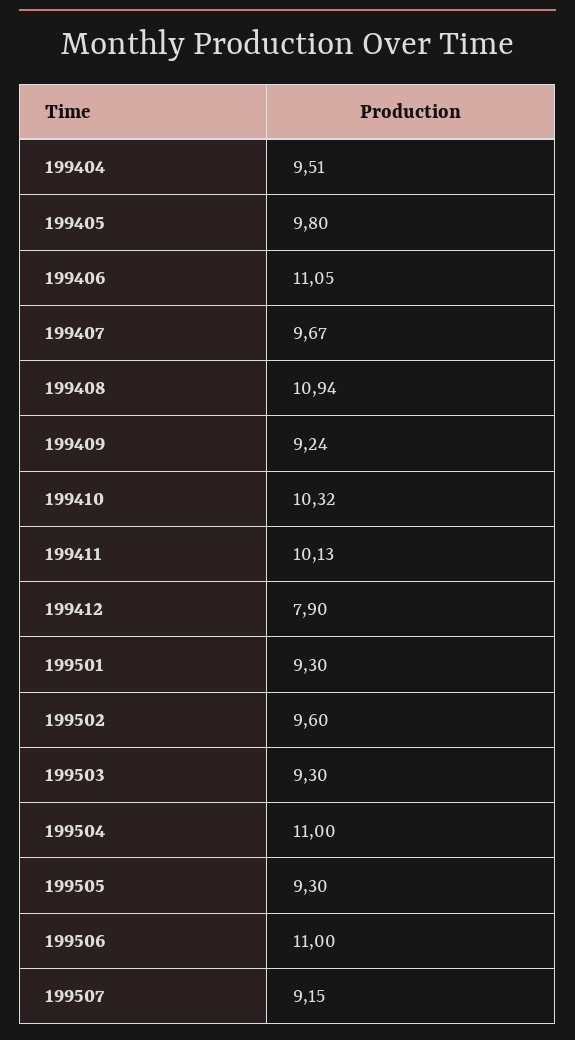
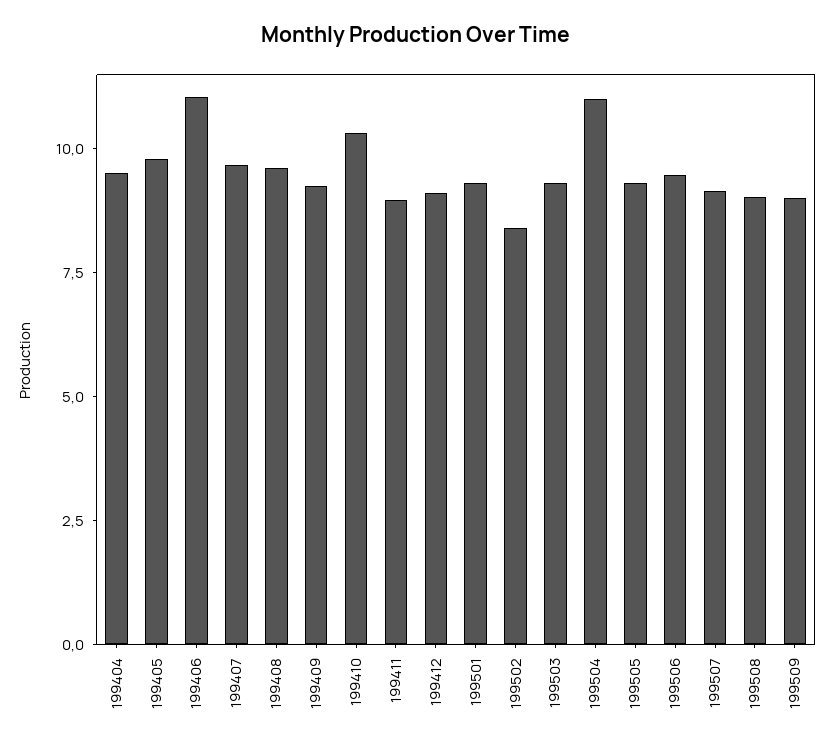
199408: 10.94 -> 9.5
199411: 10.13 -> 9
199412: 7.9 -> 9
199502: 9.6 -> 8.5
199506: 11 -> 9.5
199508: none -> 9
199509: none -> 9

